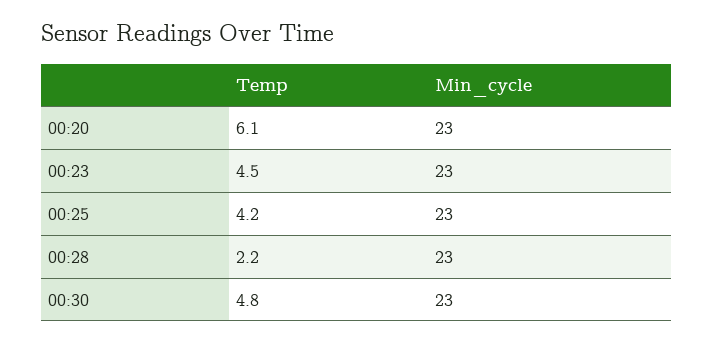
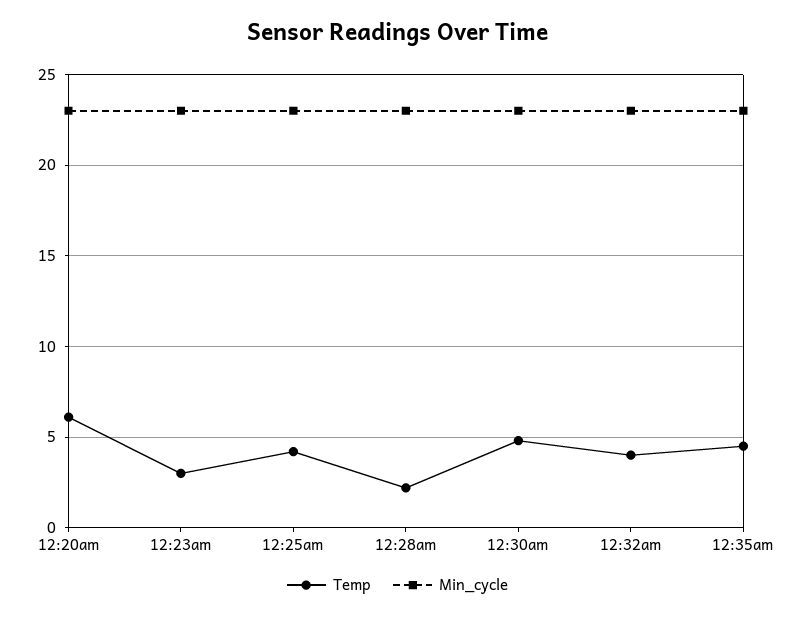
Temp, 00:23: 4.5 -> 3
Temp, 12:32am: none -> 4
Min_cycle, 12:32am: none -> 23
Temp, 12:35am: none -> 4.5
Min_cycle, 12:35am: none -> 23

